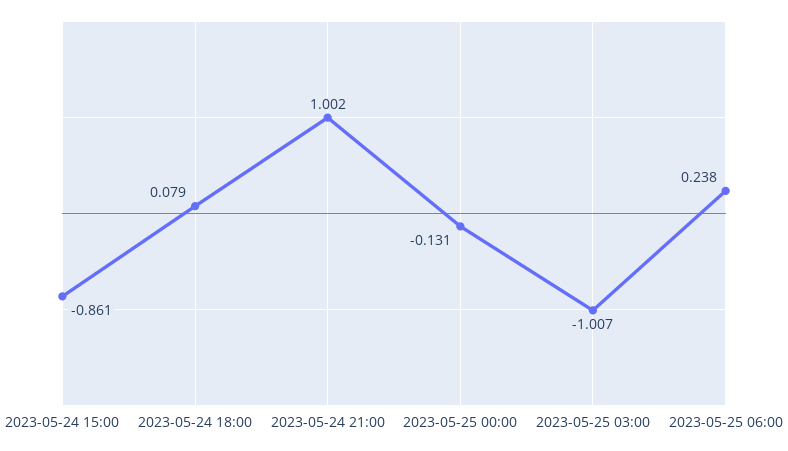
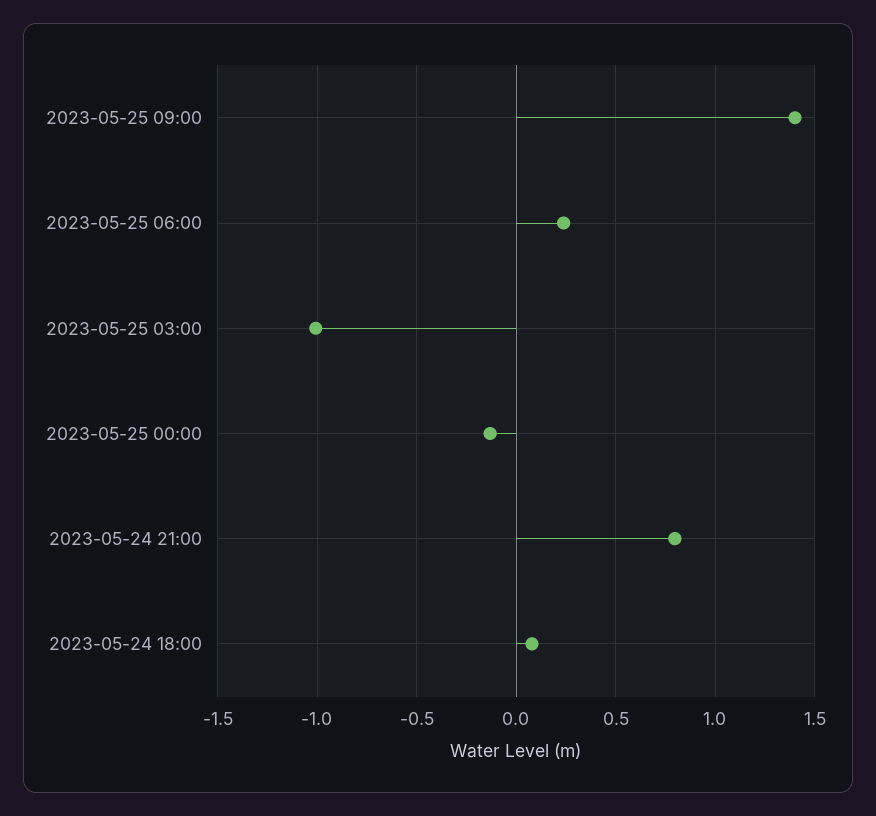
2023-05-24 15:00: -0.861 -> none
2023-05-24 21:00: 1.002 -> 0.8
2023-05-25 09:00: none -> 1.4

